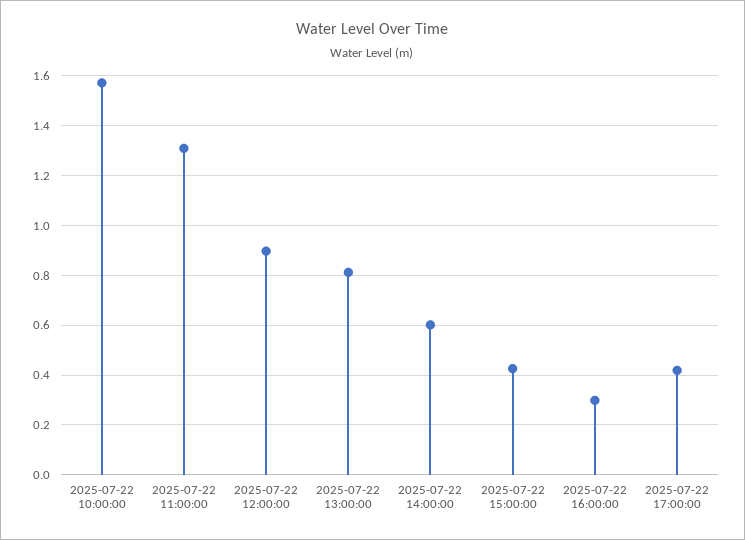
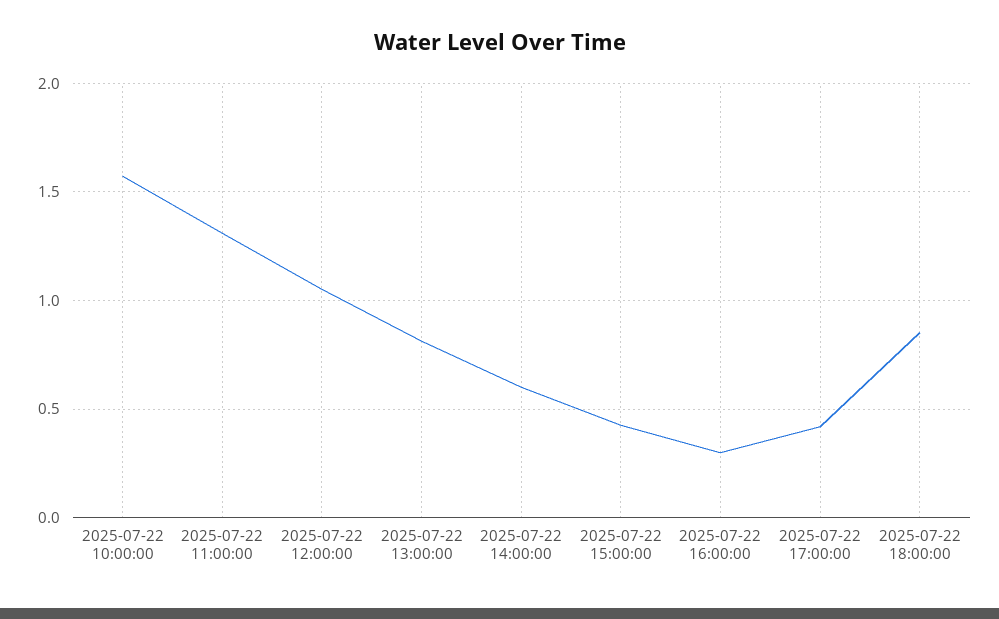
2025-07-22 12:00:00: 0.9 -> 1.05
2025-07-22 18:00:00: none -> 0.85

